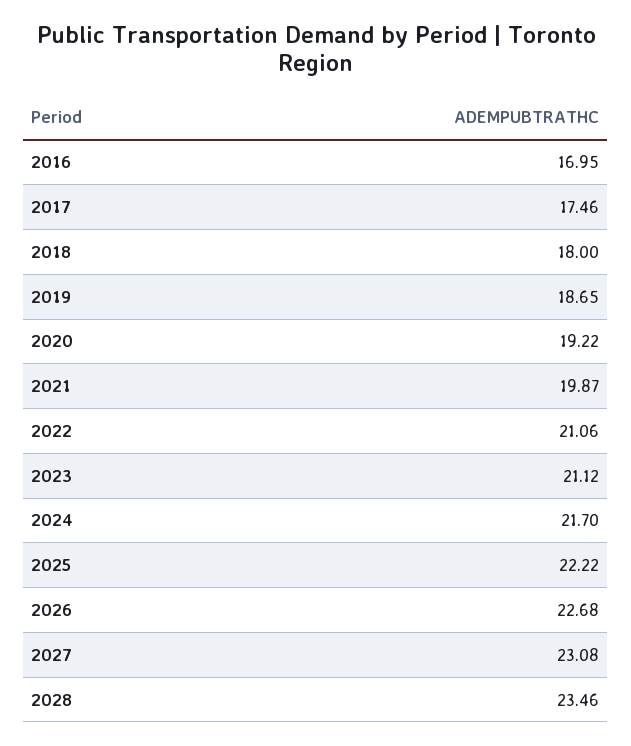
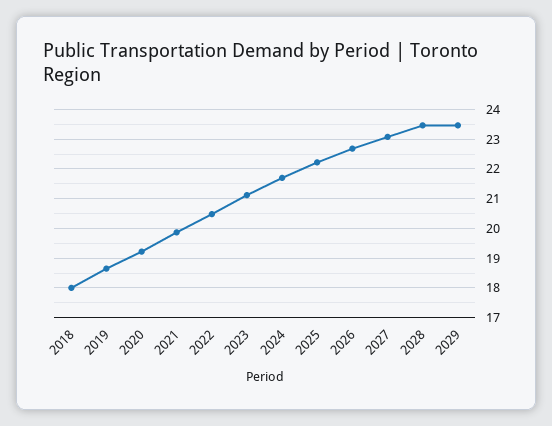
2016: 16.95 -> none
2017: 17.46 -> none
2022: 21.06 -> 20.5
2029: none -> 23.5

